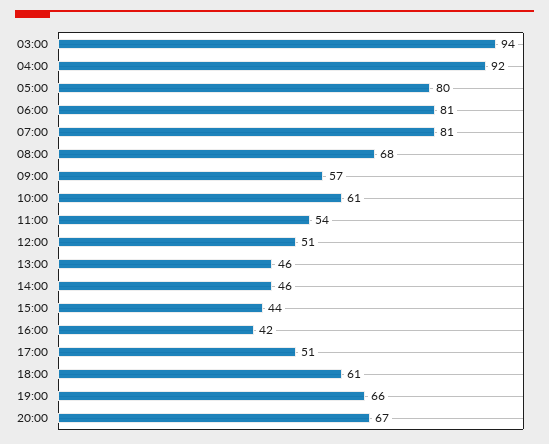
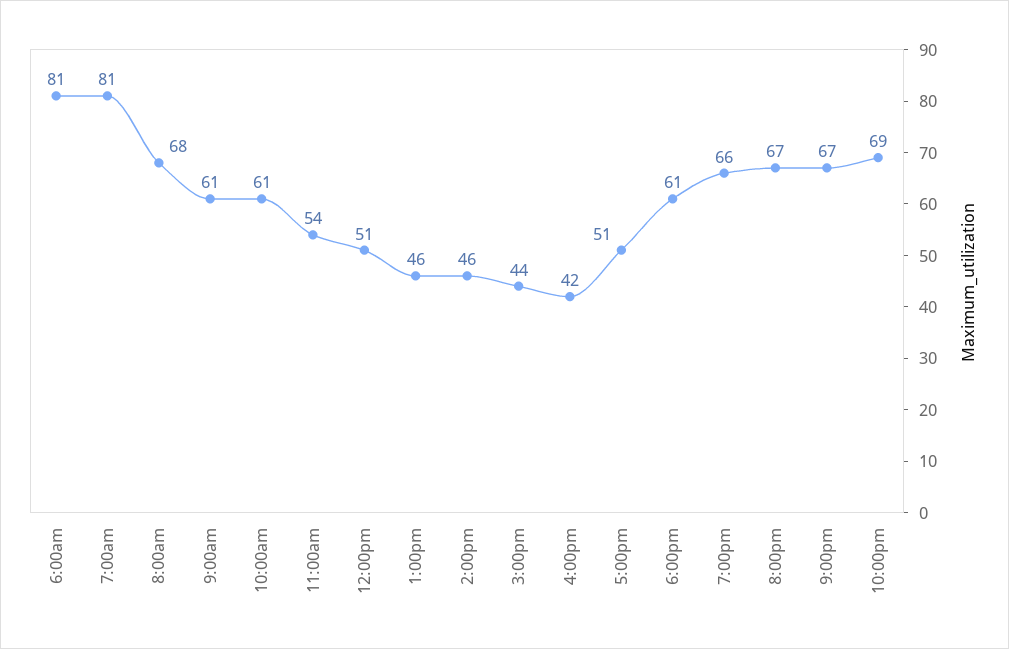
03:00: 94 -> none
04:00: 92 -> none
05:00: 80 -> none
09:00: 57 -> 61
9:00pm: none -> 67
10:00pm: none -> 69

